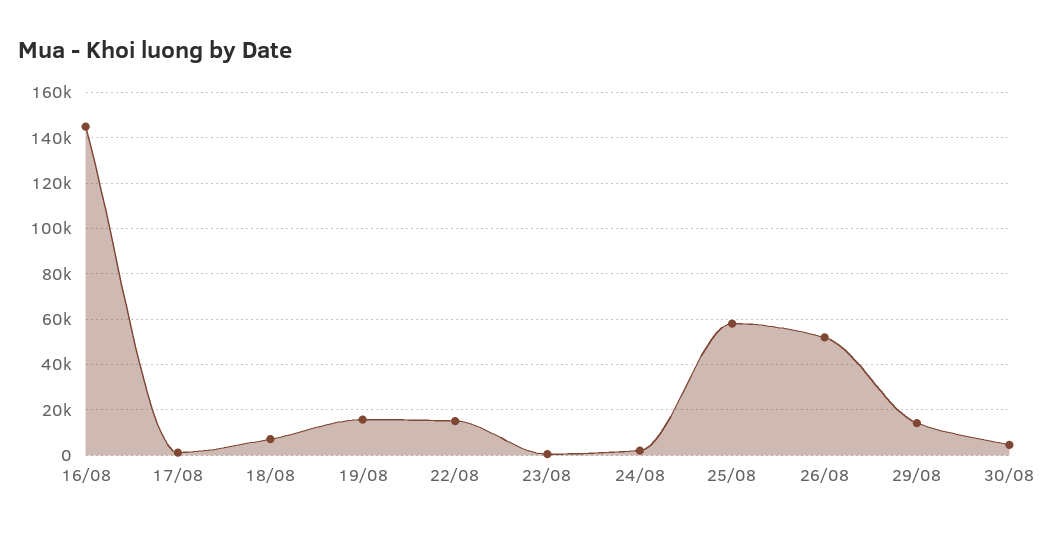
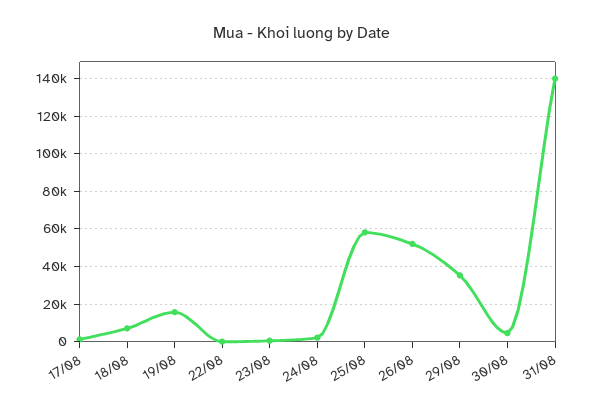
16/08: 145000 -> none
22/08: 15000 -> 0
29/08: 15000 -> 35000
31/08: none -> 140000

